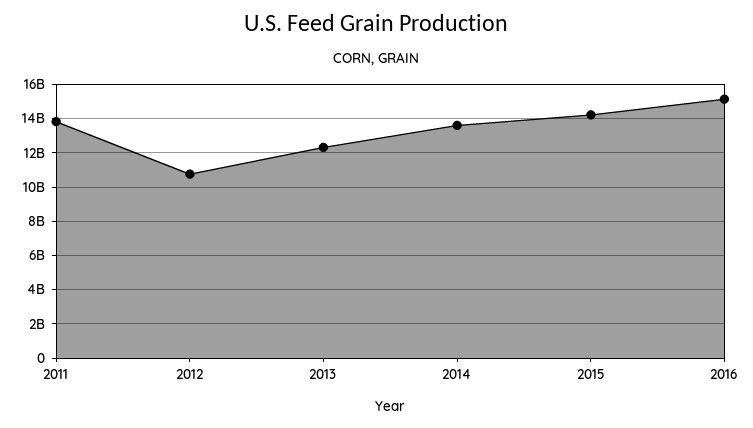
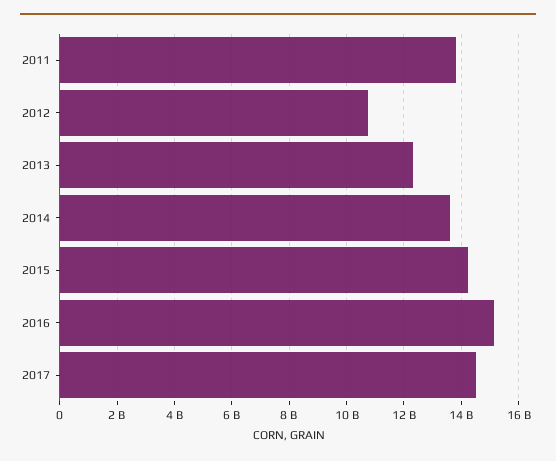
2017: none -> 14500000000

